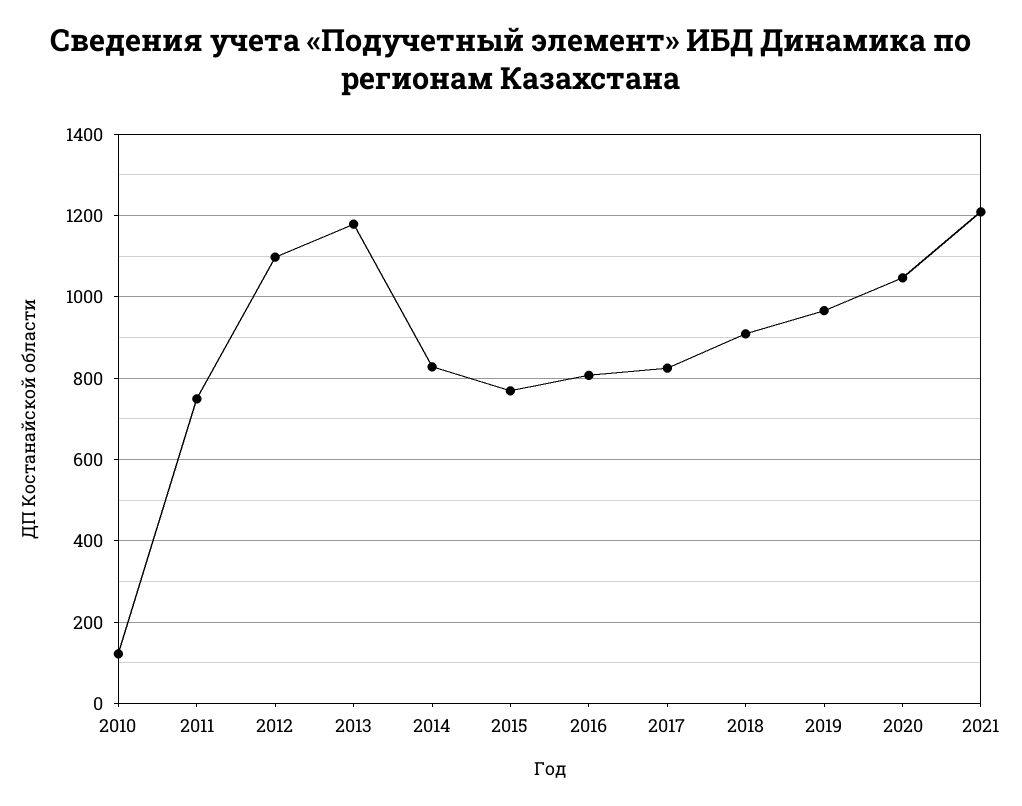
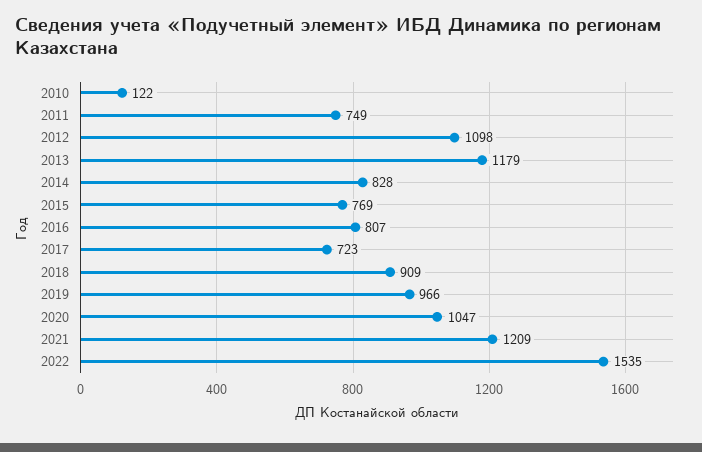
2017: 820 -> 723
2022: none -> 1535

